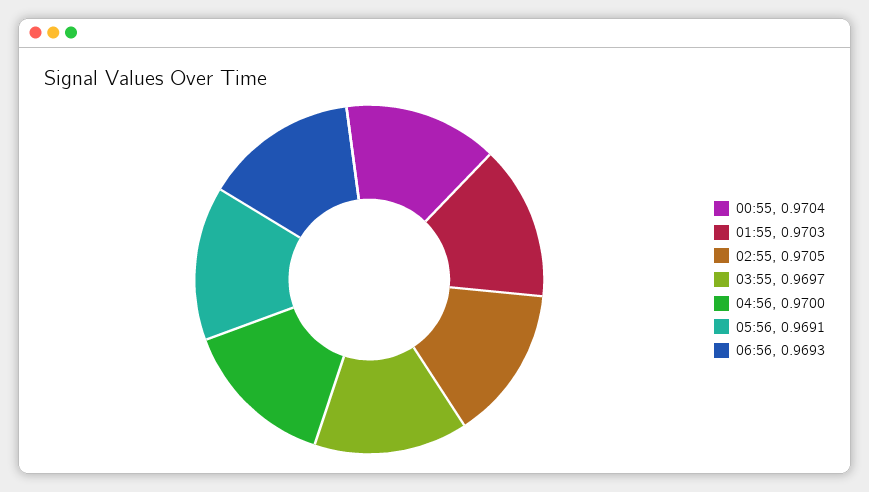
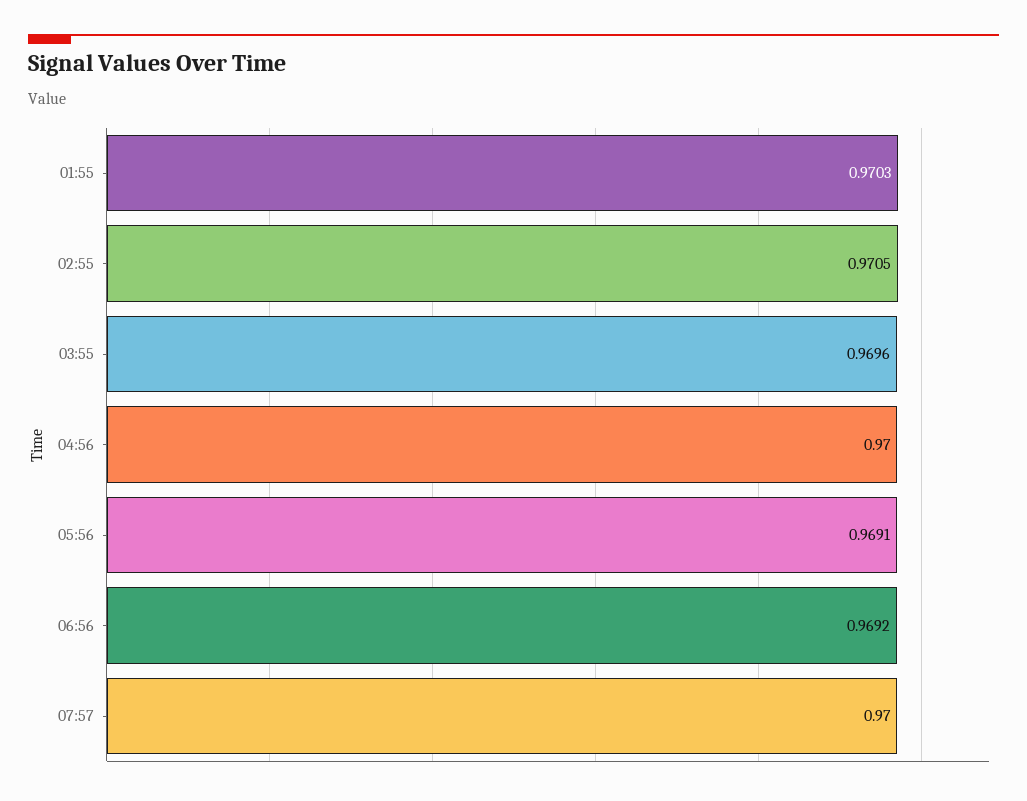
00:55: 0.9704 -> none
03:55: 0.9697 -> 0.9696
06:56: 0.9693 -> 0.9692
07:57: none -> 0.97

